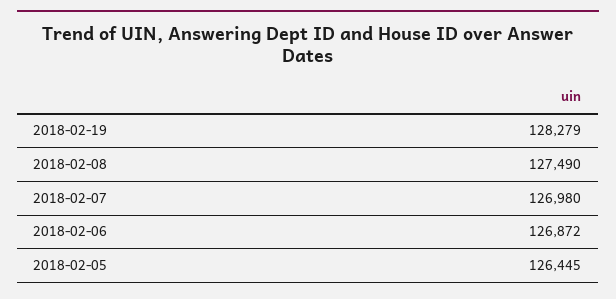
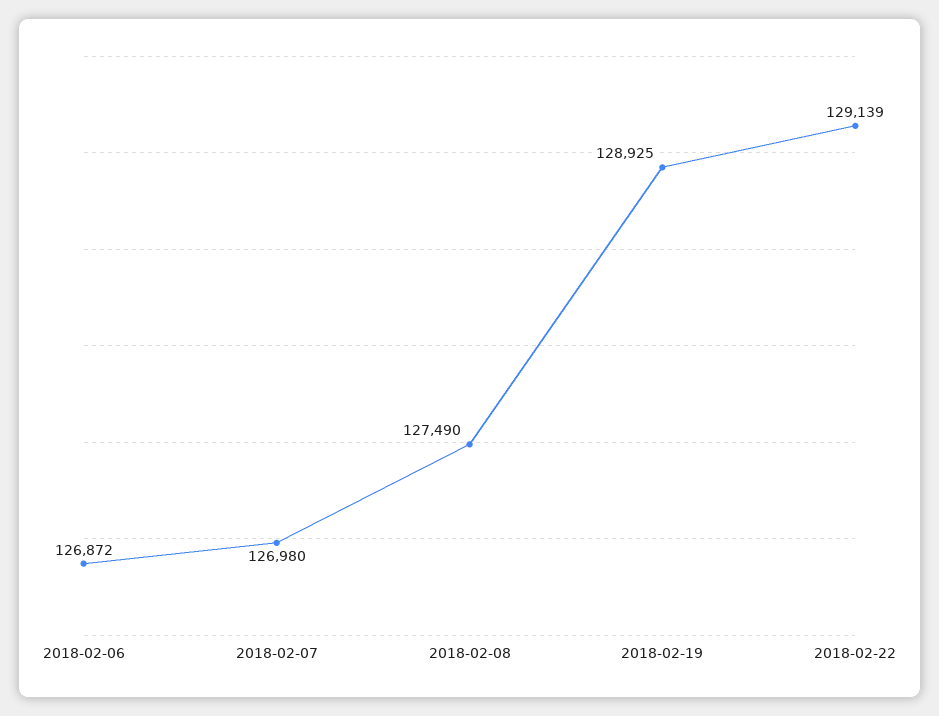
2018-02-19: 128279 -> 128925
2018-02-05: 126445 -> none
2018-02-22: none -> 129139

